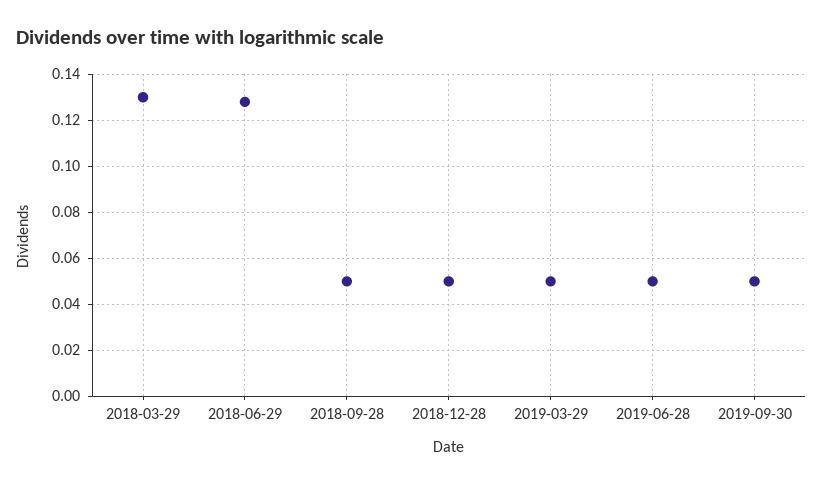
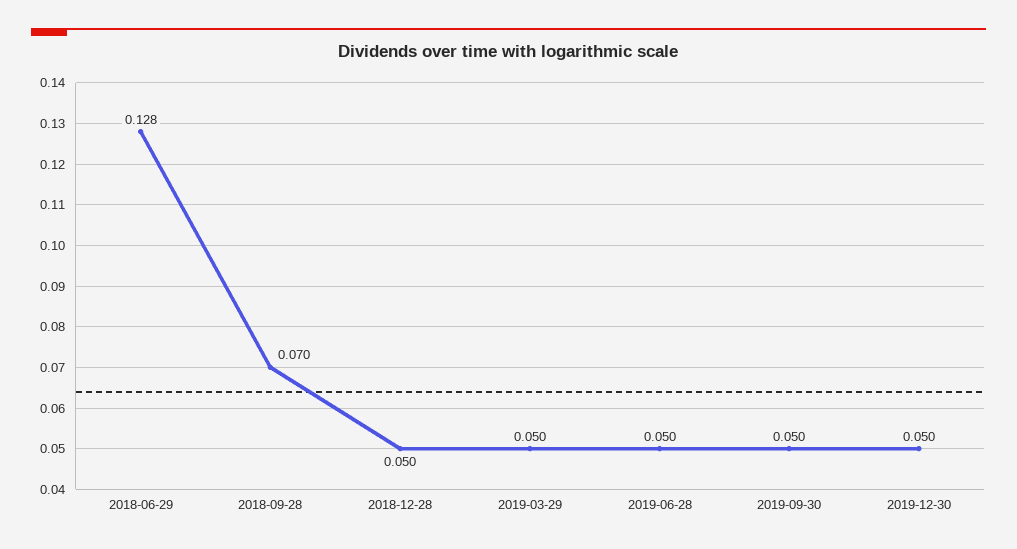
2018-03-29: 0.13 -> none
2018-09-28: 0.05 -> 0.07
2019-12-30: none -> 0.05

